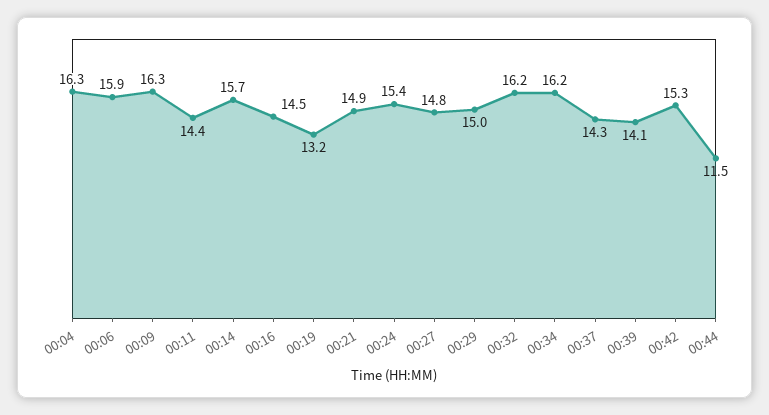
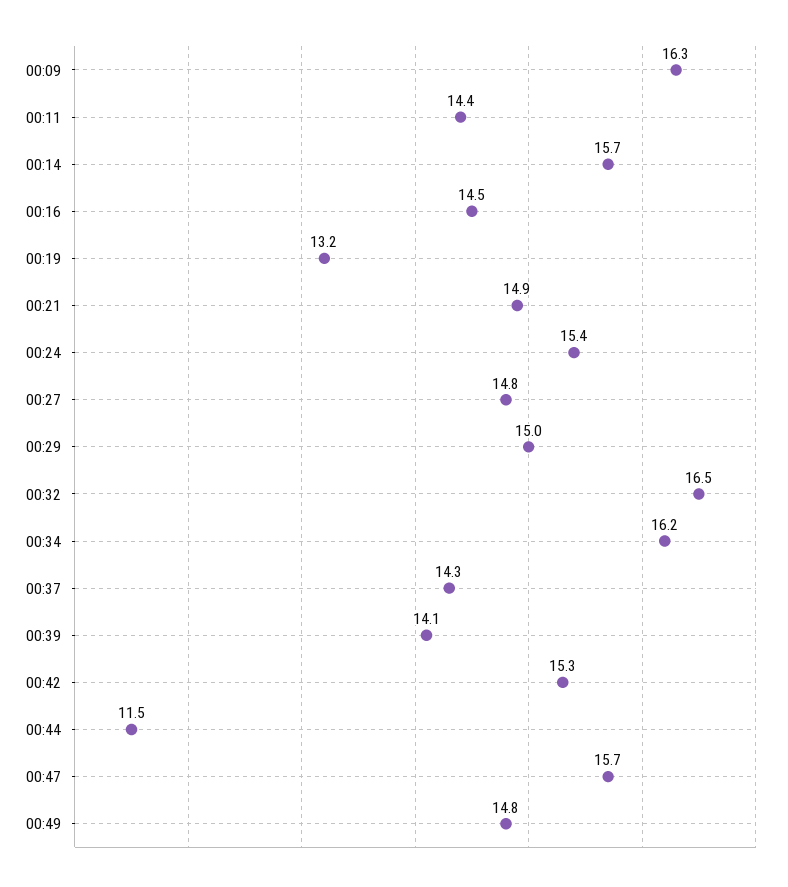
00:04: 16.3 -> none
00:06: 15.9 -> none
00:32: 16.2 -> 16.5
00:47: none -> 15.7
00:49: none -> 14.8

